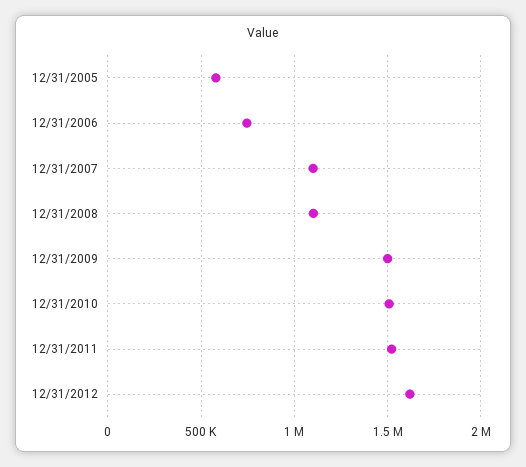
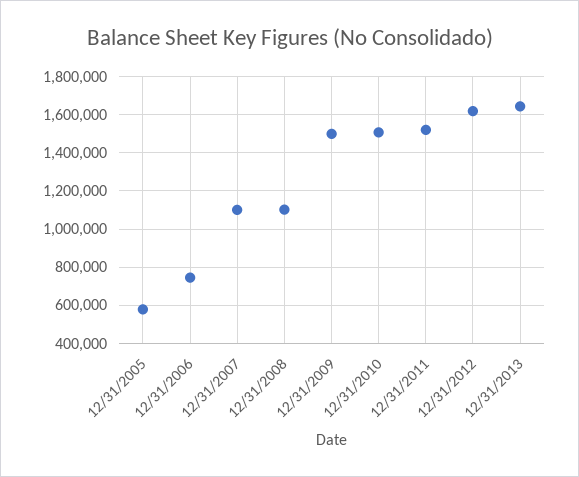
12/31/2013: none -> 1650000

